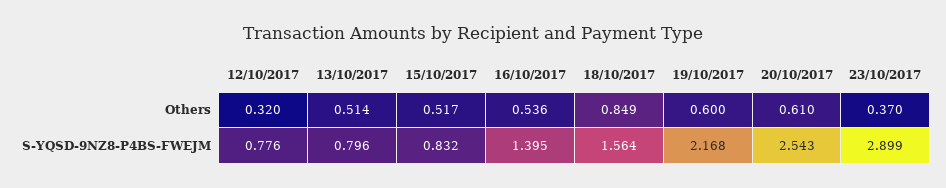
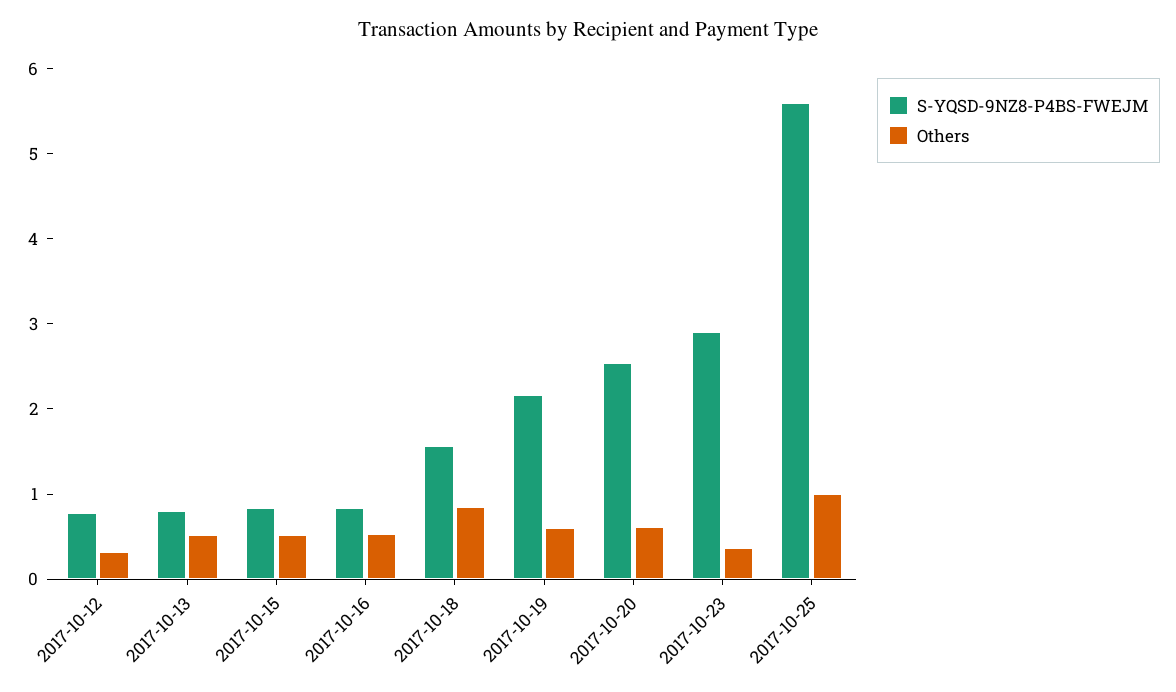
S-YQSD-9NZ8-P4BS-FWEJM, 16/10/2017: 1.395 -> 0.8
S-YQSD-9NZ8-P4BS-FWEJM, 2017-10-25: none -> 5.6
Others, 2017-10-25: none -> 1

